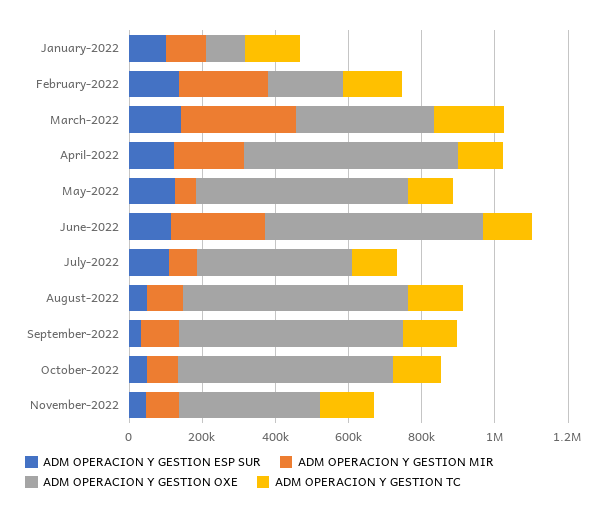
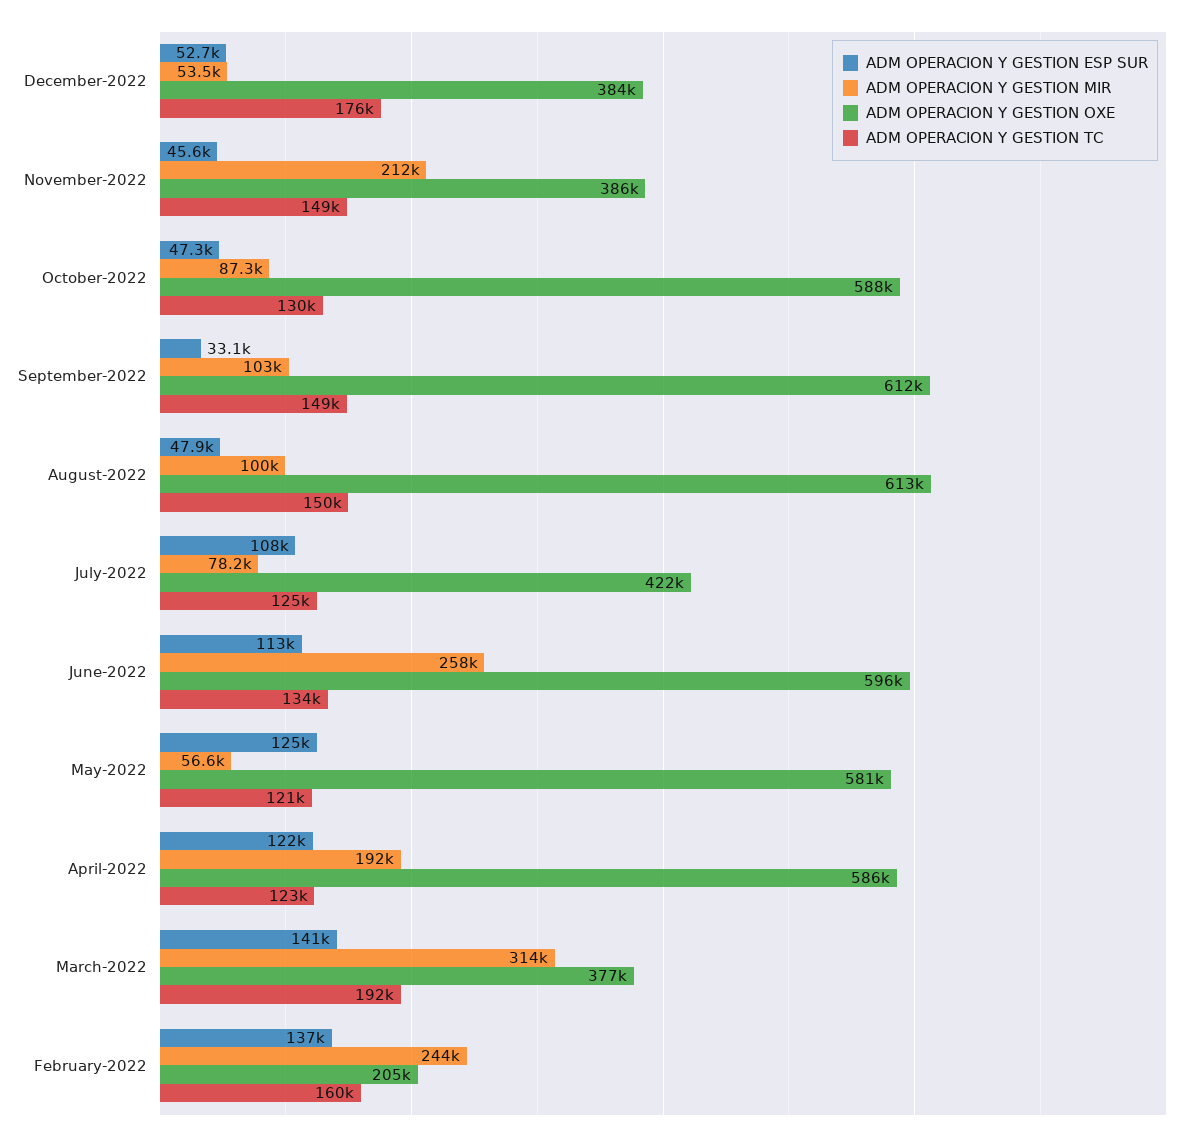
ADM OPERACION Y GESTION ESP SUR, January-2022: 100000 -> none
ADM OPERACION Y GESTION MIR, January-2022: 100000 -> none
ADM OPERACION Y GESTION OXE, January-2022: 100000 -> none
ADM OPERACION Y GESTION TC, January-2022: 150000 -> none
ADM OPERACION Y GESTION MIR, November-2022: 100000 -> 212000
ADM OPERACION Y GESTION ESP SUR, December-2022: none -> 52700
ADM OPERACION Y GESTION MIR, December-2022: none -> 53500
ADM OPERACION Y GESTION OXE, December-2022: none -> 384000
ADM OPERACION Y GESTION TC, December-2022: none -> 176000

